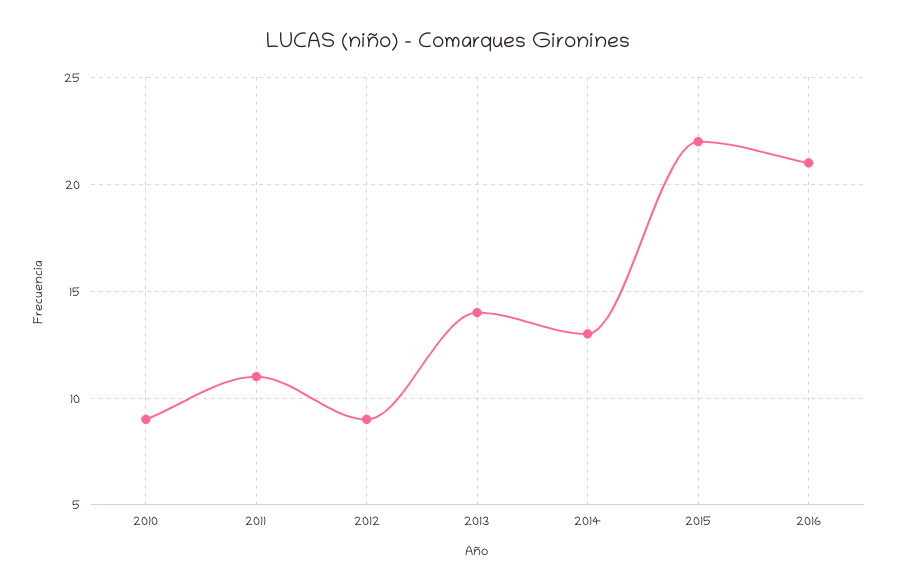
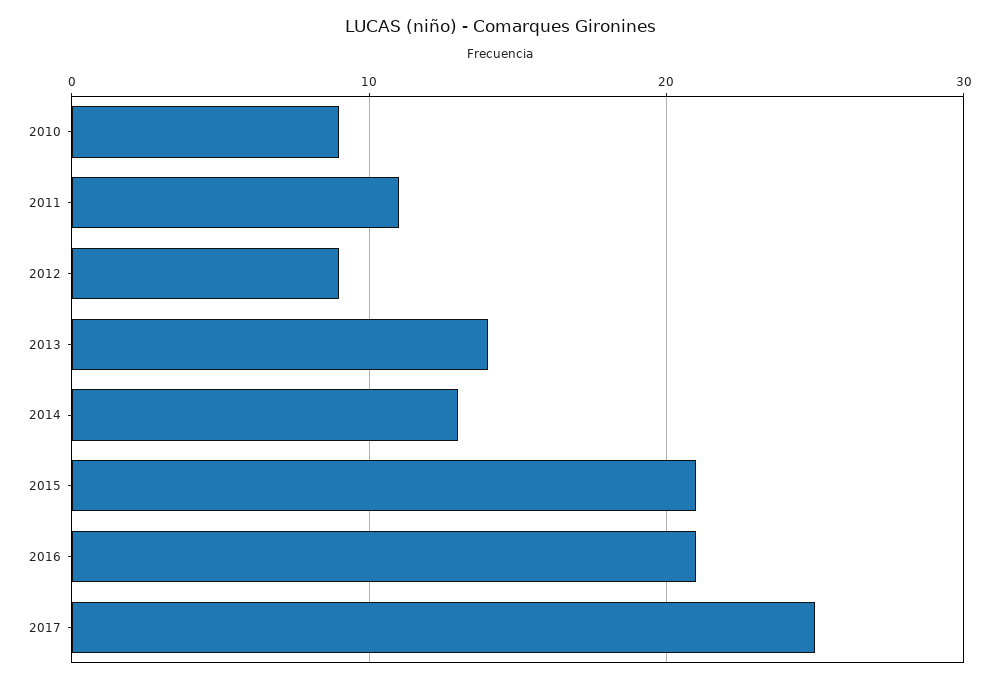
2015: 22 -> 21
2017: none -> 25

